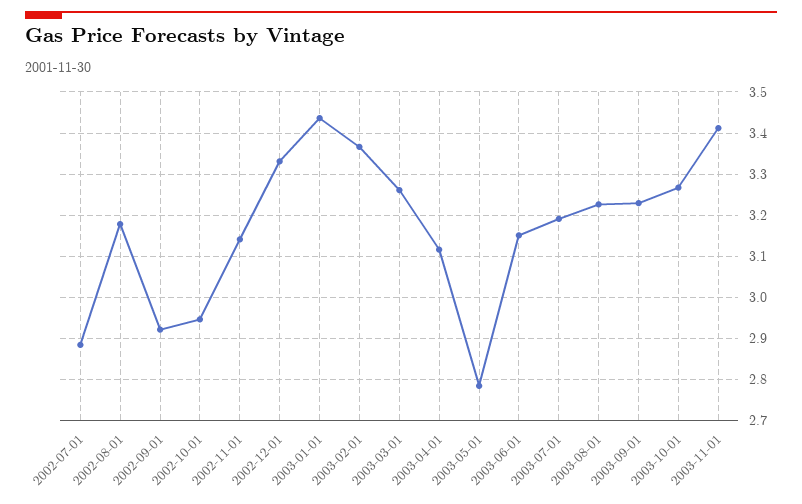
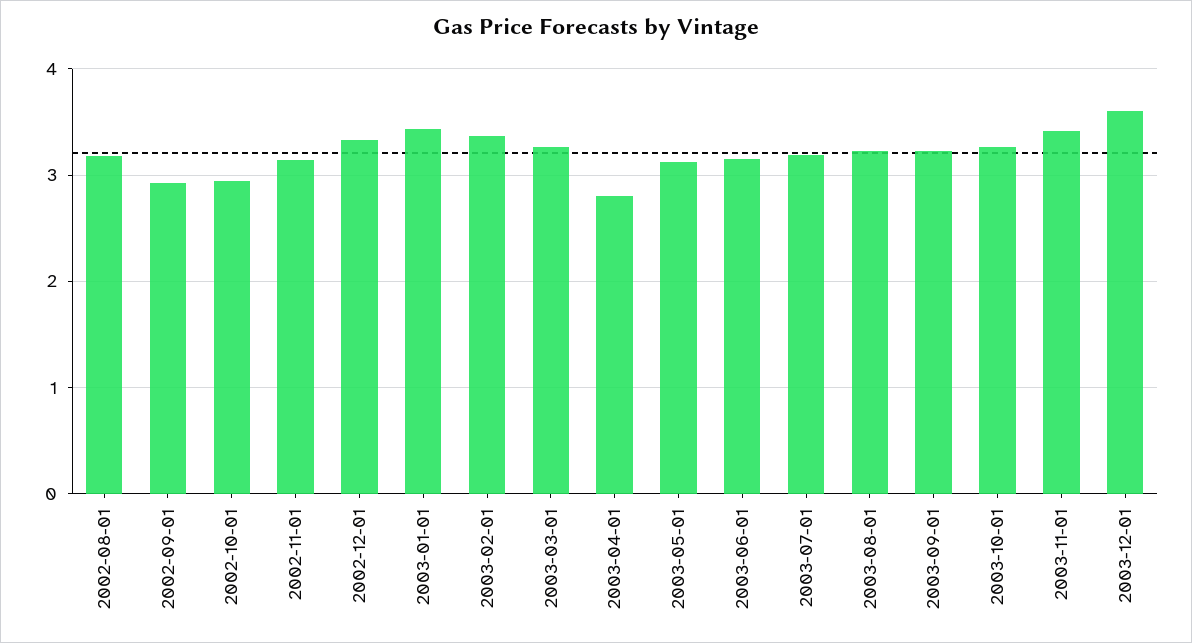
2002-07-01: 2.88 -> none
2003-04-01: 3.12 -> 2.8
2003-05-01: 2.78 -> 3.1
2003-12-01: none -> 3.6

